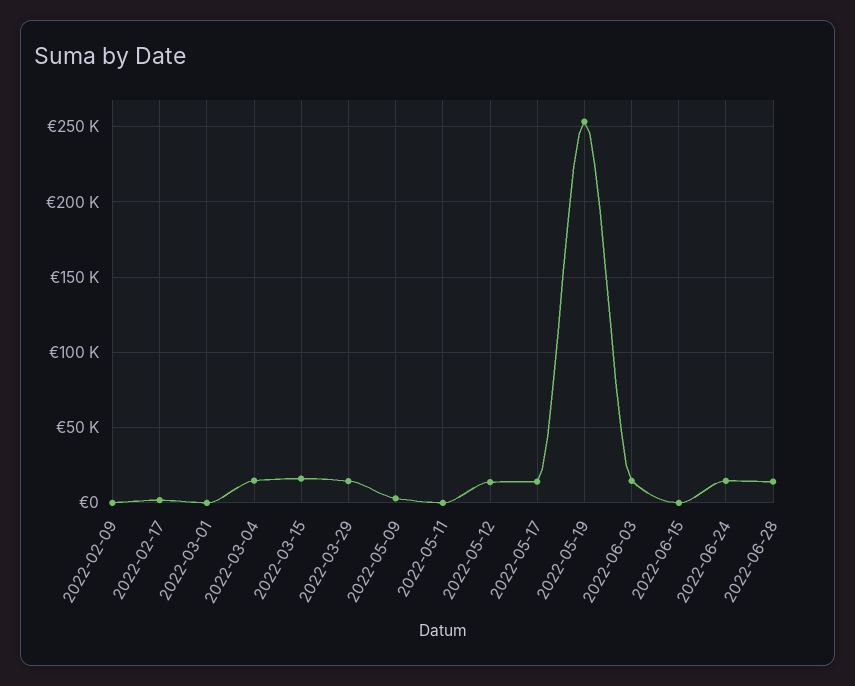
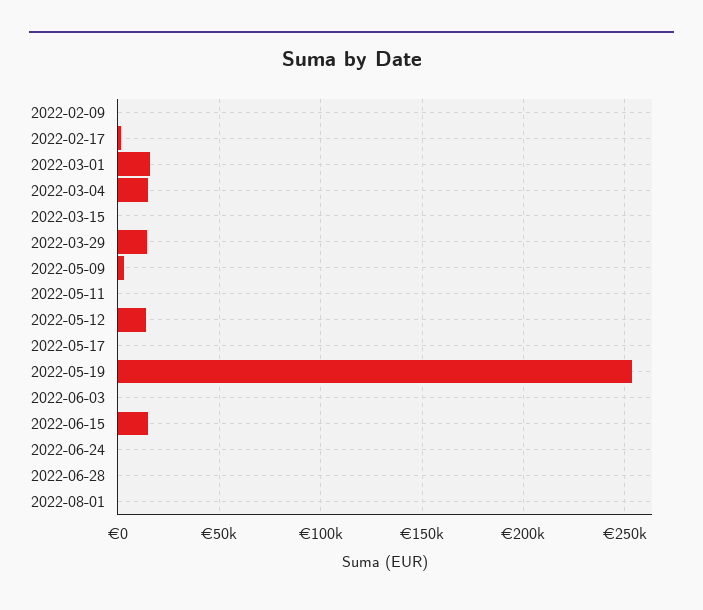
2022-03-01: 0 -> 15000
2022-03-15: 15000 -> 0
2022-05-17: 15000 -> 0
2022-06-03: 15000 -> 0
2022-06-15: 0 -> 15000
2022-06-24: 15000 -> 0
2022-06-28: 15000 -> 0
2022-08-01: none -> 0

